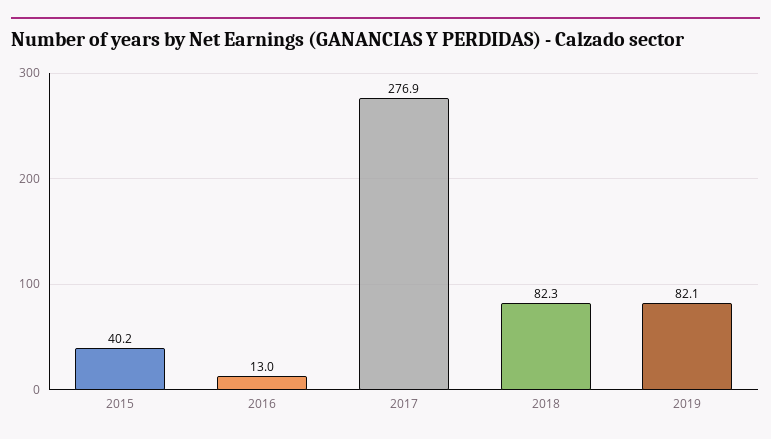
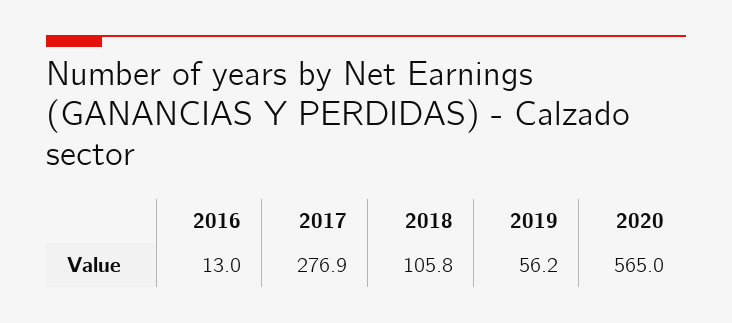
2015: 40.2 -> none
2018: 82.3 -> 105.8
2019: 82.1 -> 56.2
2020: none -> 565

